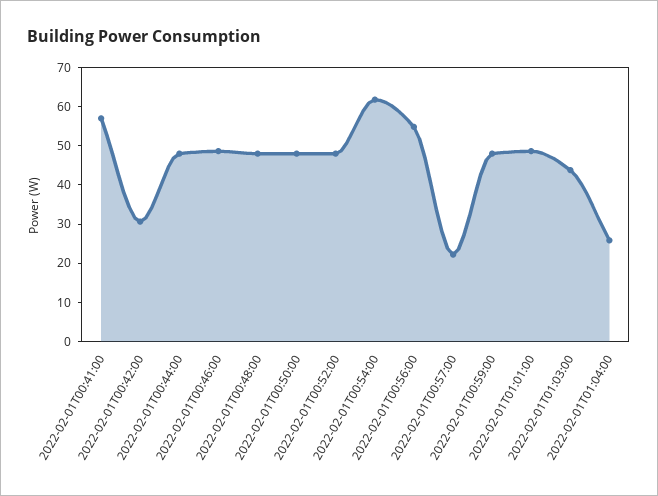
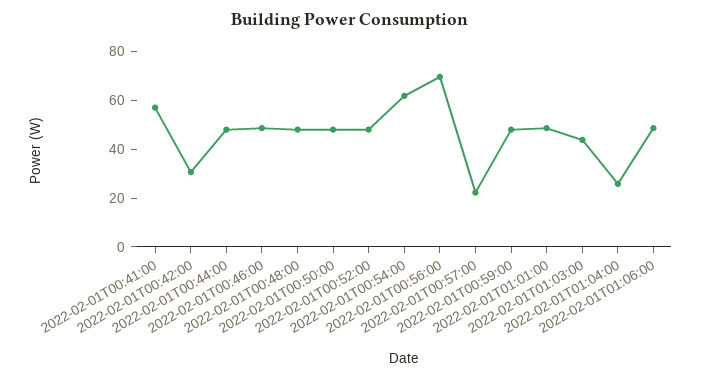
2022-02-01T00:56:00: 55 -> 70
2022-02-01T01:06:00: none -> 50

